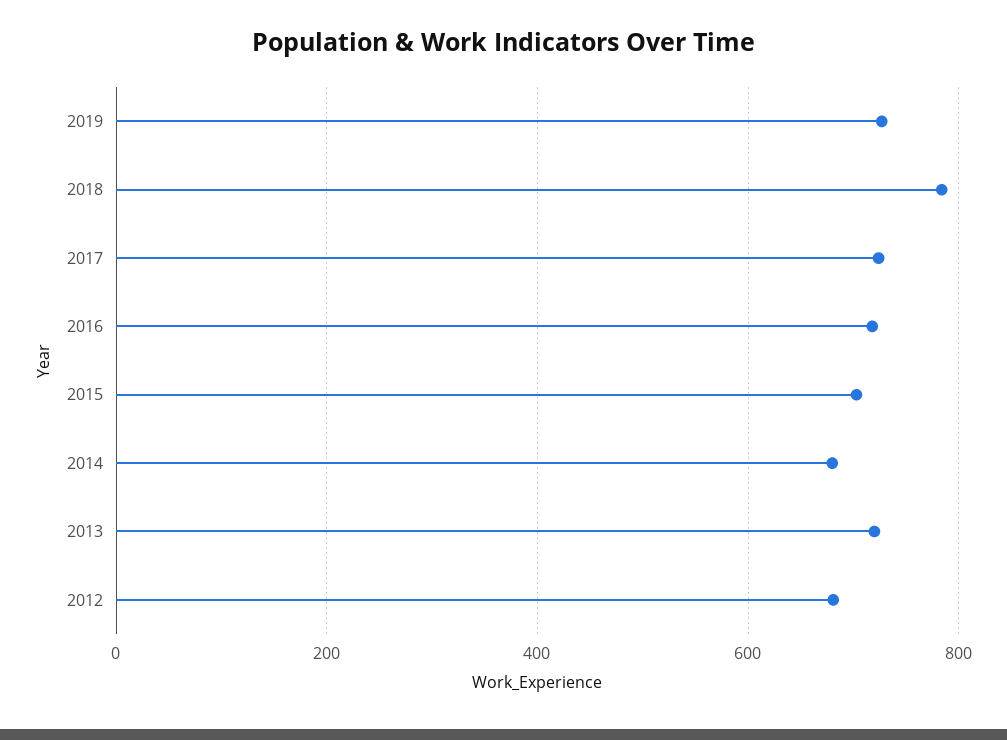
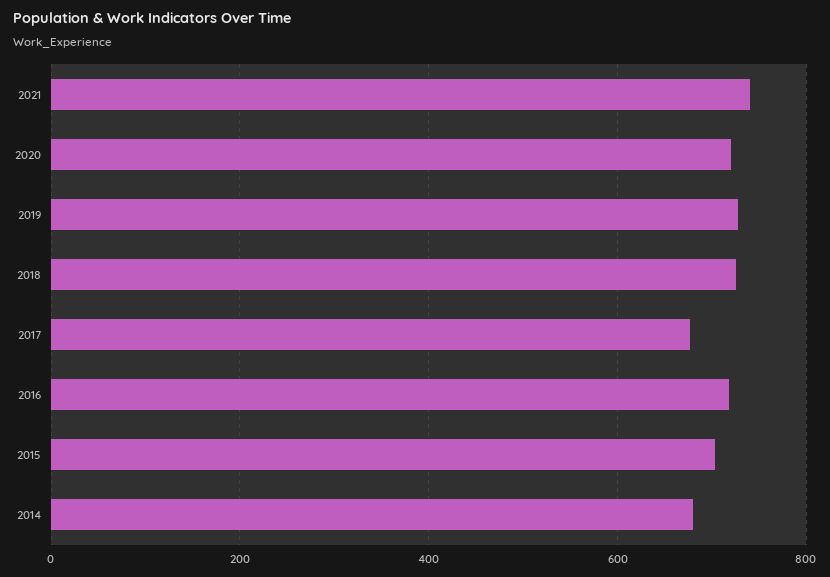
2018: 780 -> 720
2017: 720 -> 680
2013: 720 -> none
2012: 680 -> none
2021: none -> 740
2020: none -> 720

